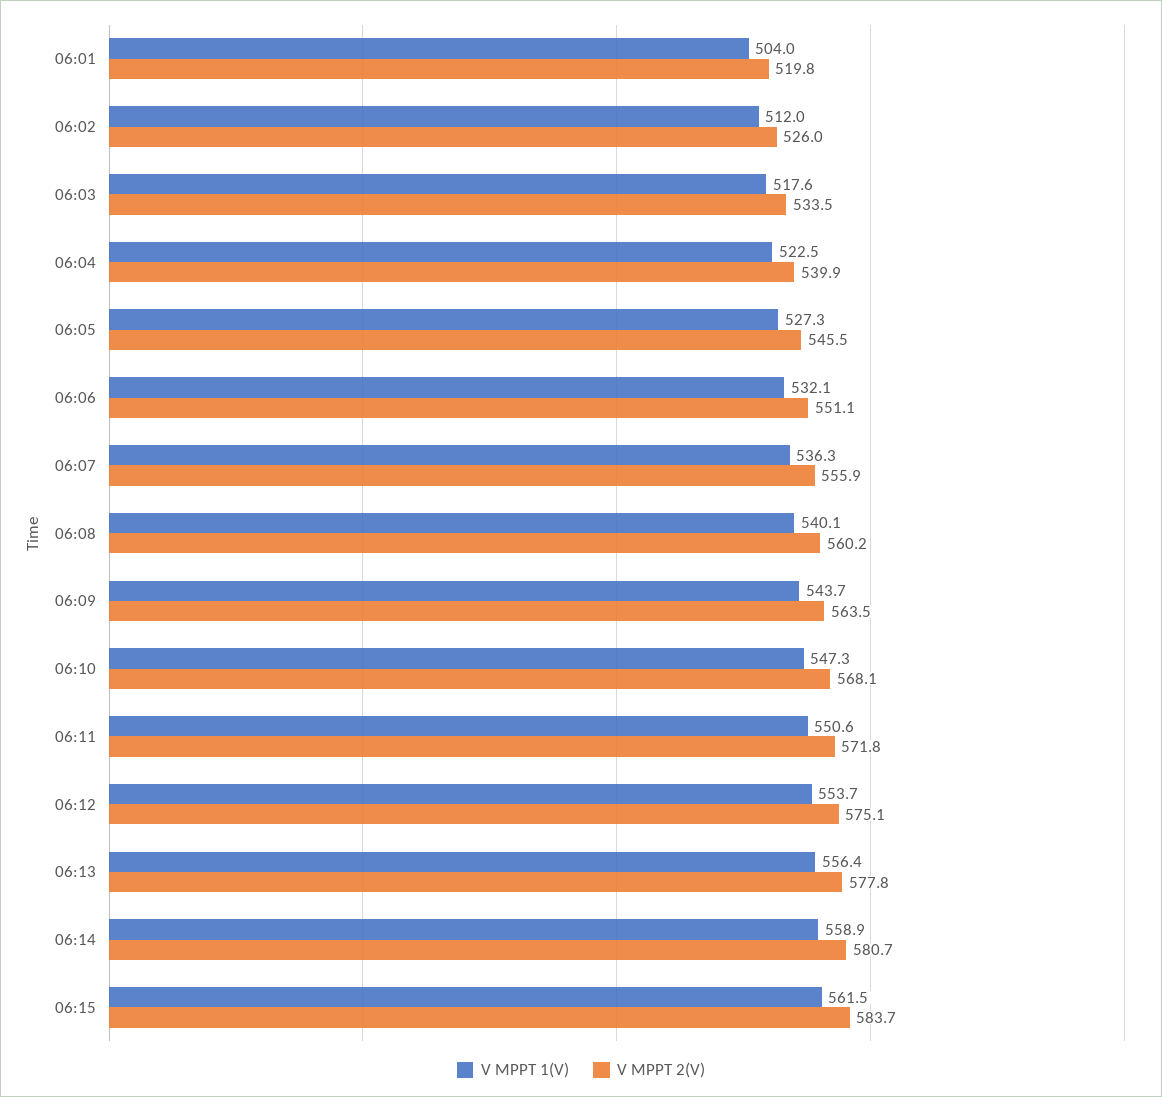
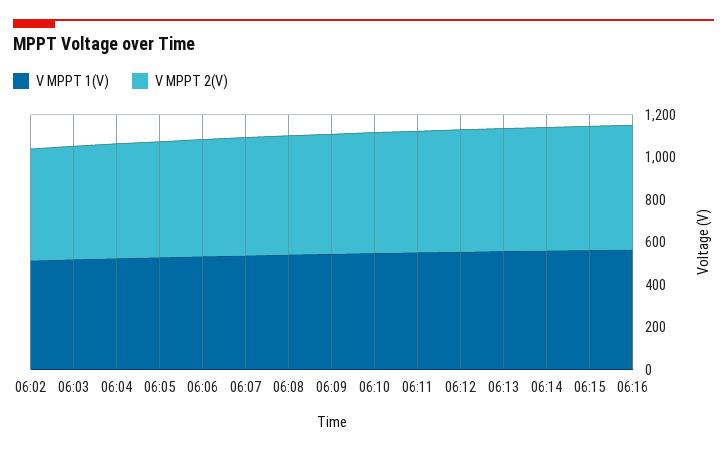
V MPPT 1(V), 06:01: 504 -> none
V MPPT 2(V), 06:01: 519.8 -> none
V MPPT 1(V), 06:16: none -> 550
V MPPT 2(V), 06:16: none -> 600

